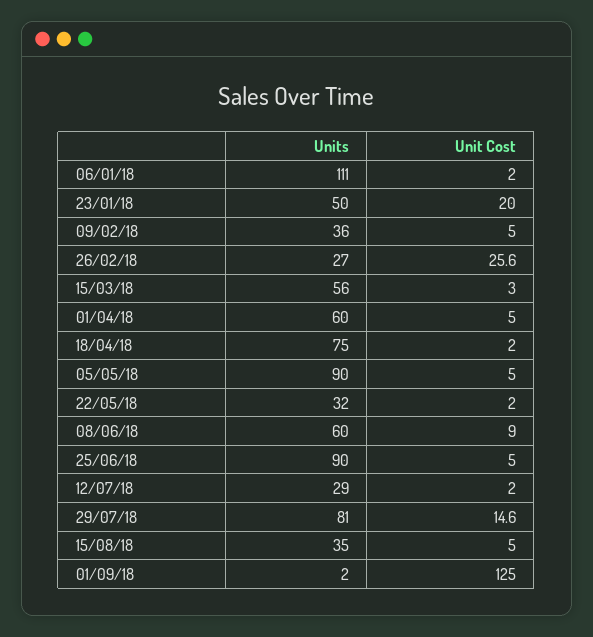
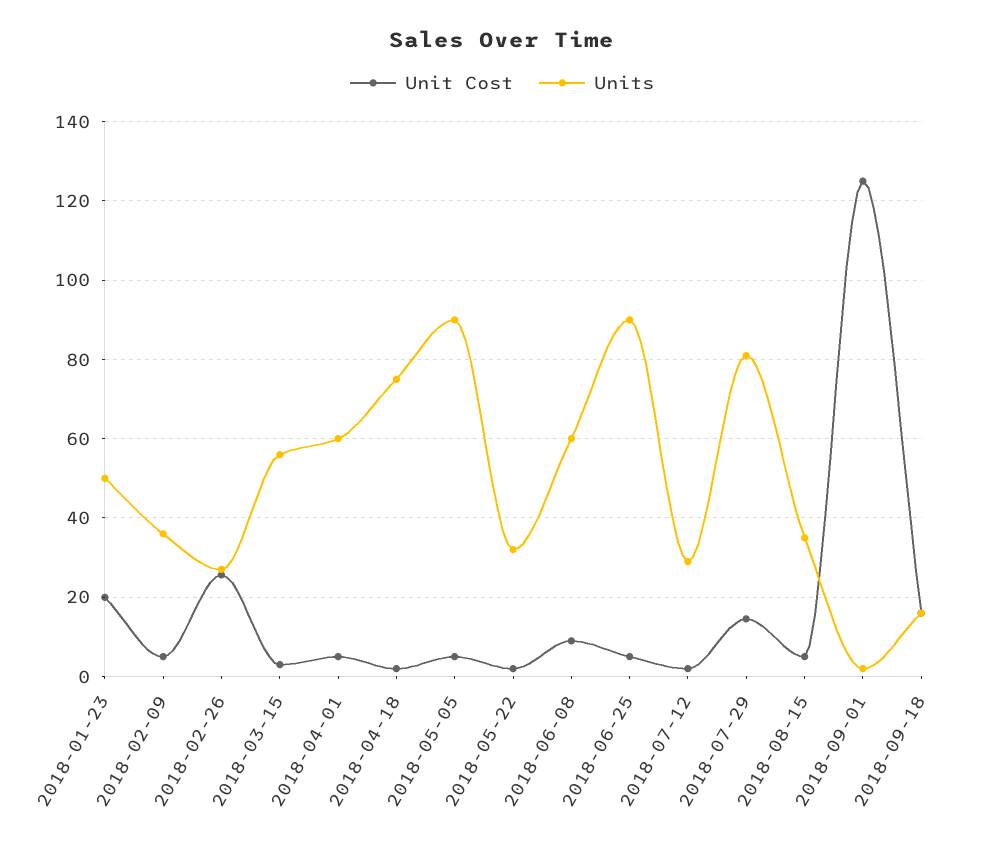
Units, 06/01/18: 111 -> none
Unit Cost, 06/01/18: 2 -> none
Unit Cost, 2018-09-18: none -> 16
Units, 2018-09-18: none -> 16

